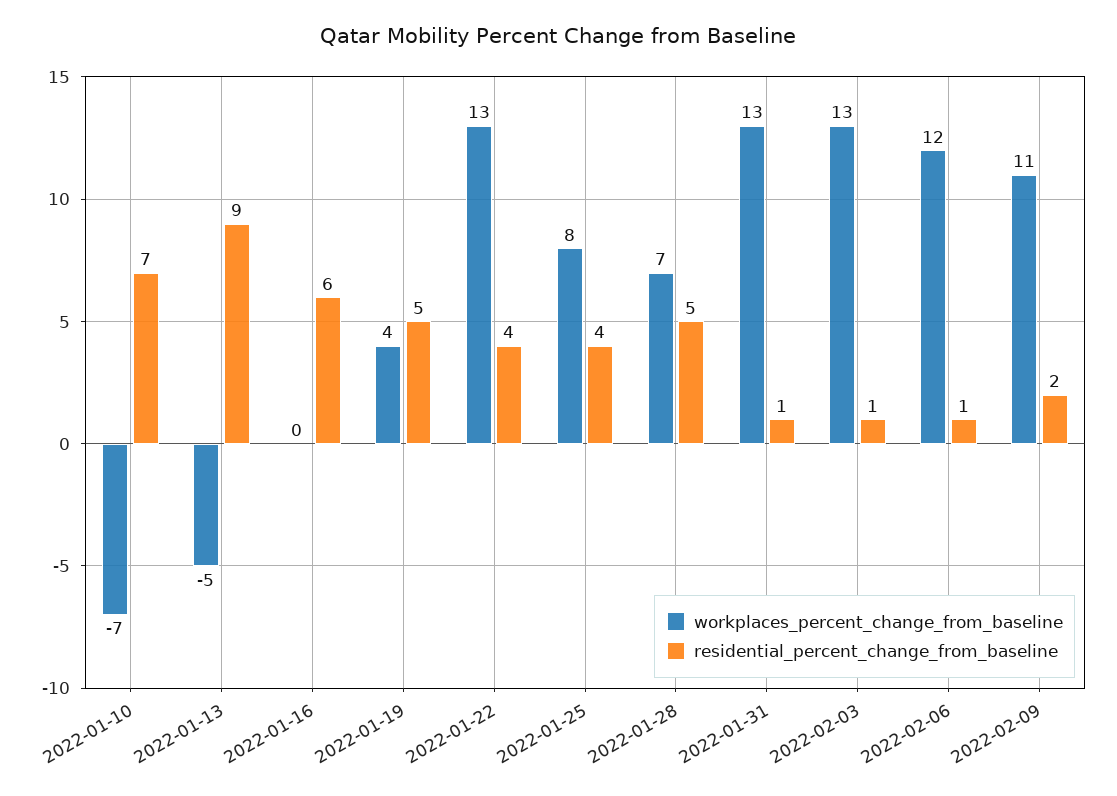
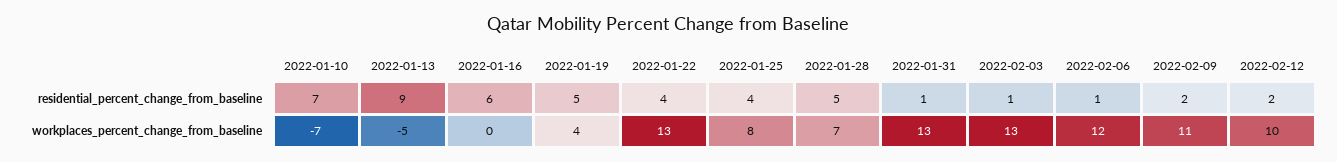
residential_percent_change_from_baseline, 2022-02-12: none -> 2
workplaces_percent_change_from_baseline, 2022-02-12: none -> 10

